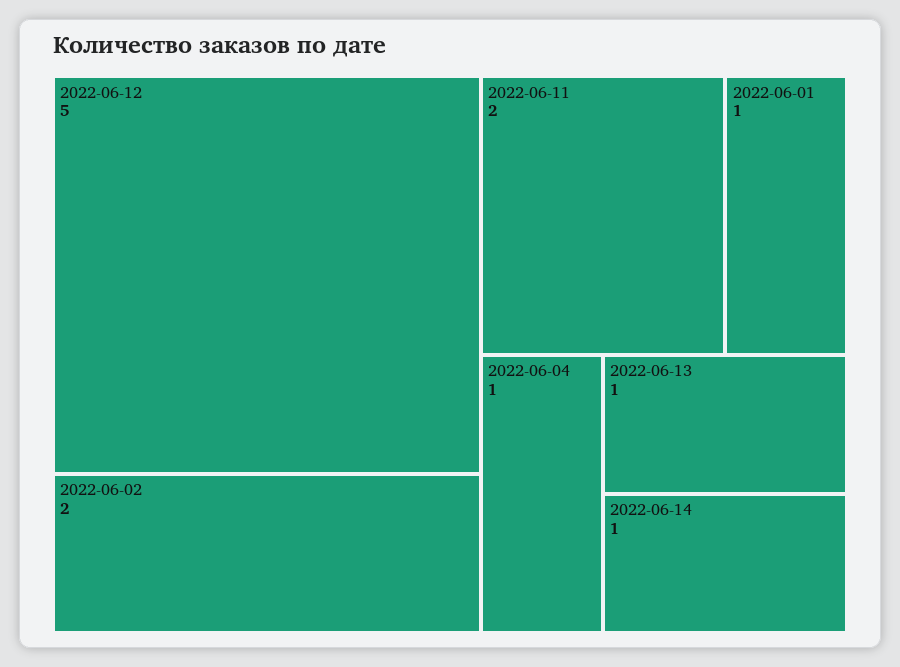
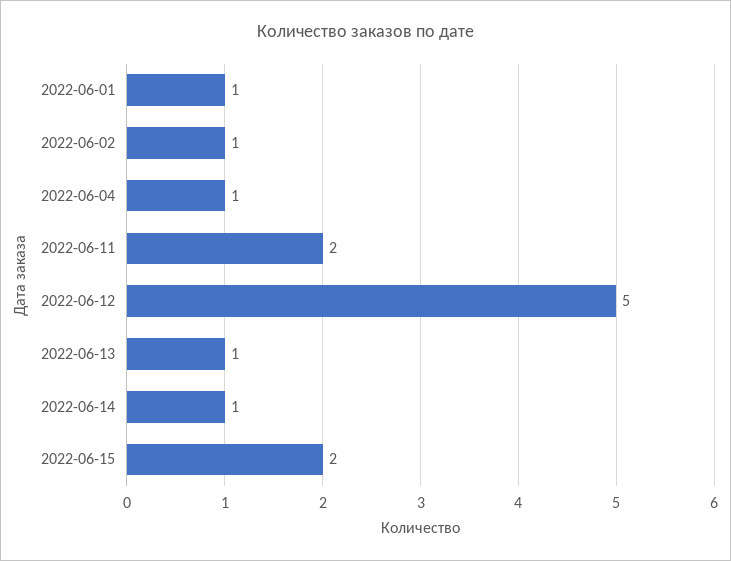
2022-06-02: 2 -> 1
2022-06-15: none -> 2

